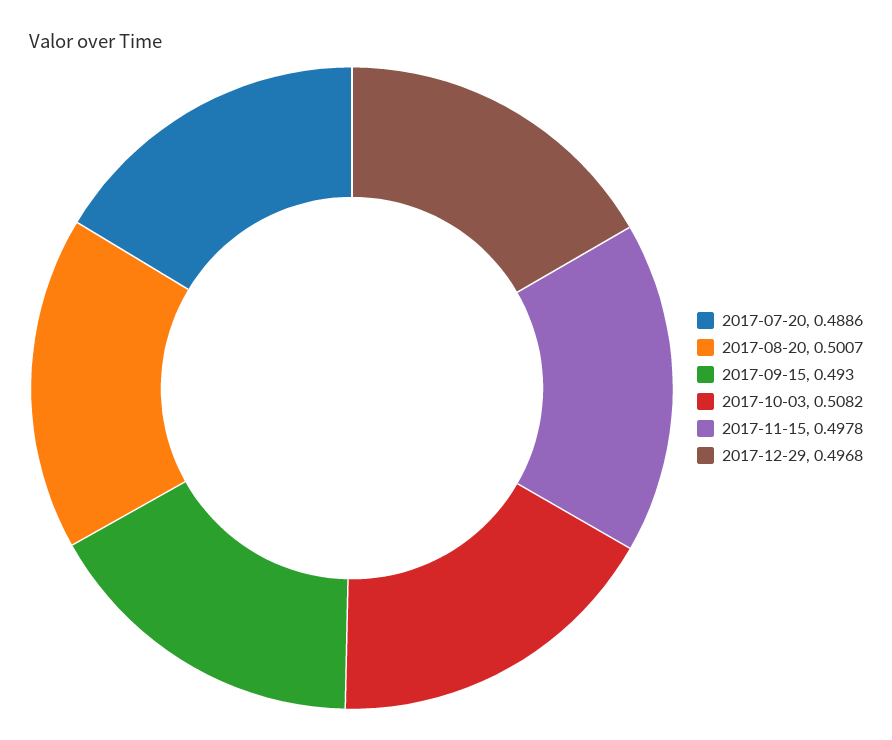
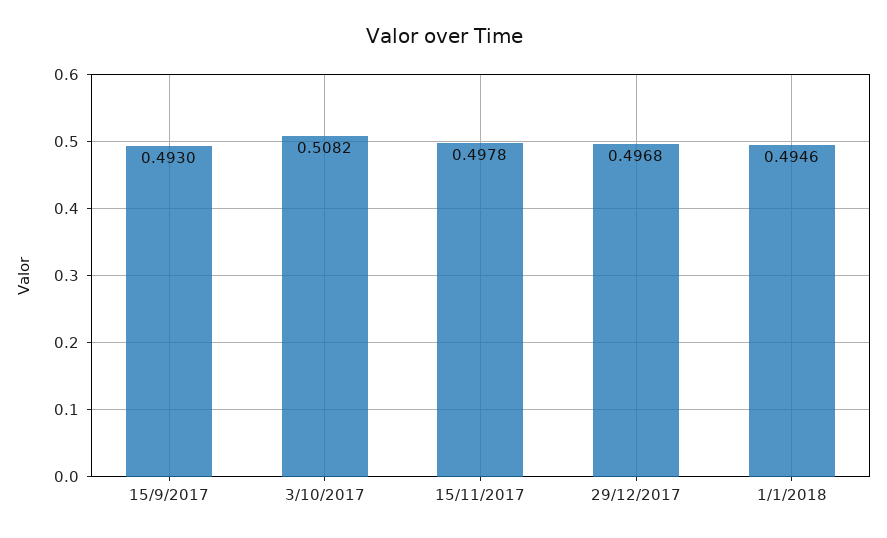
2017-07-20: 0.4886 -> none
2017-08-20: 0.5007 -> none
1/1/2018: none -> 0.4946

